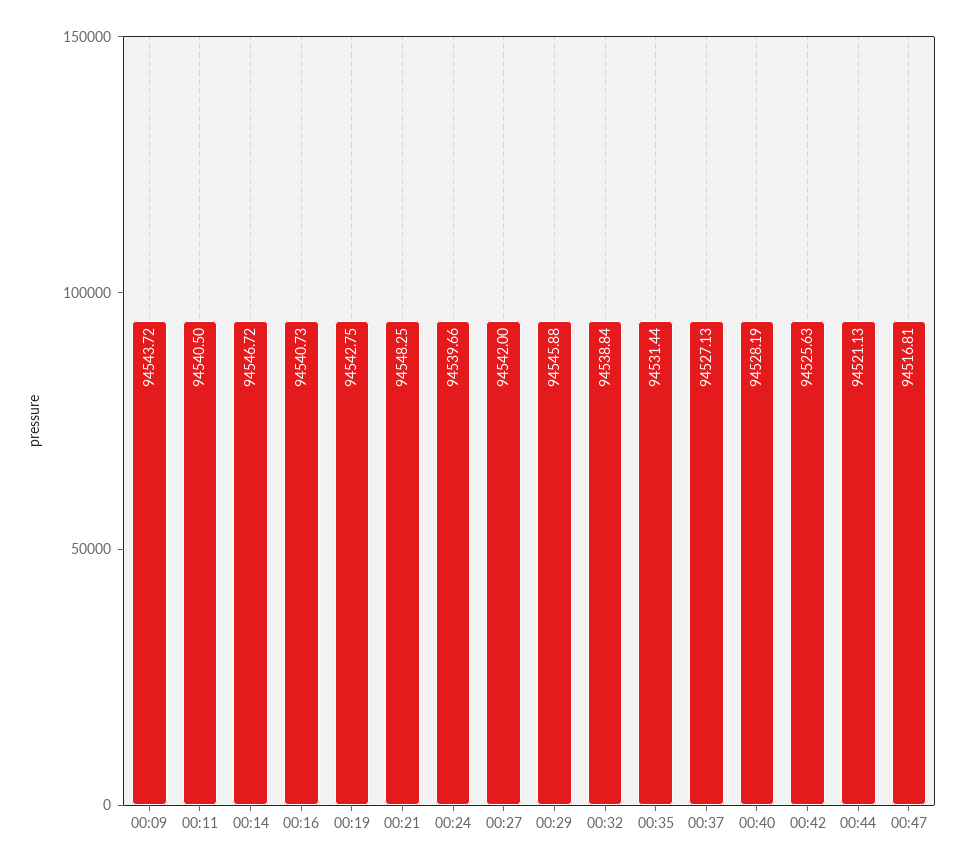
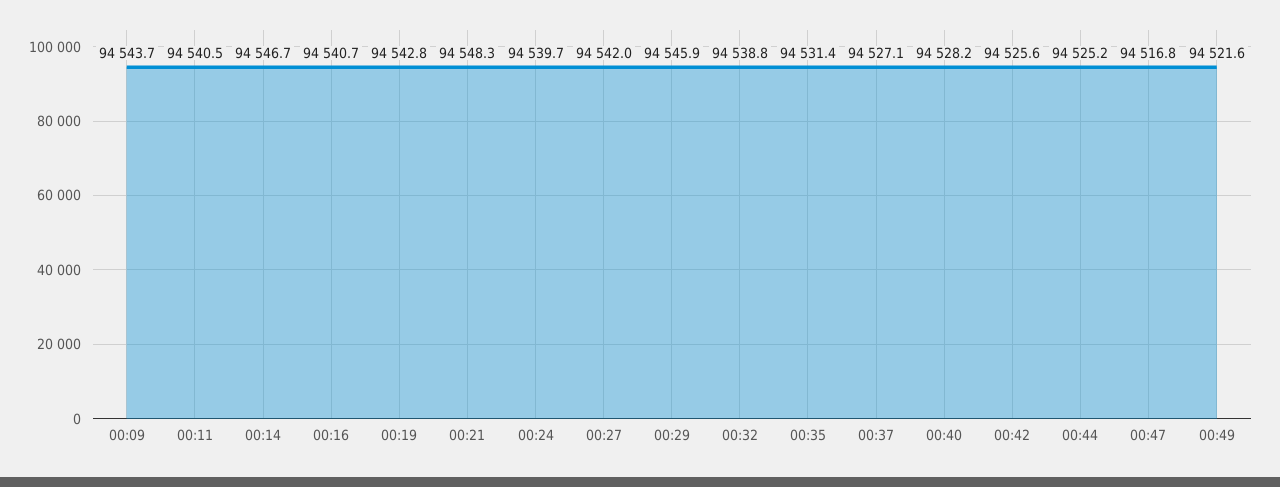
00:44: 94521.13 -> 94525.2
00:49: none -> 94521.6

